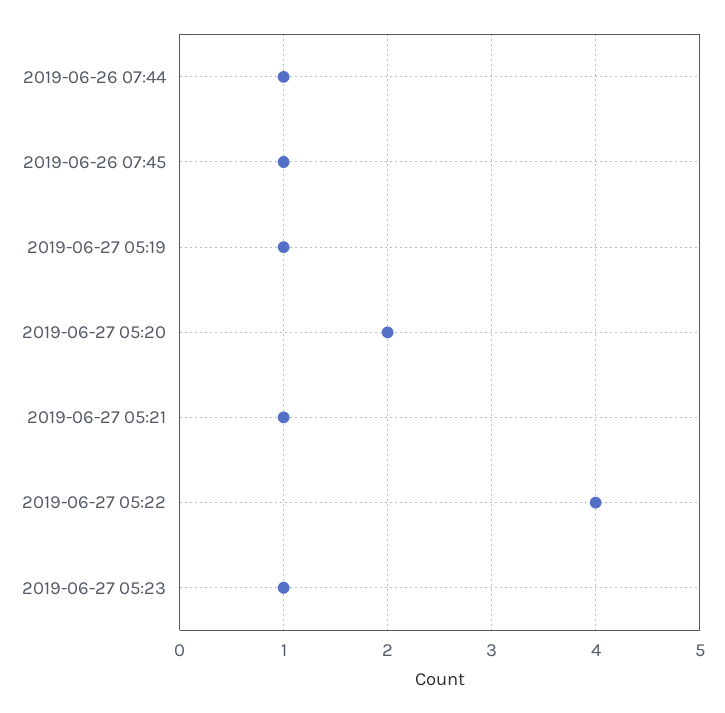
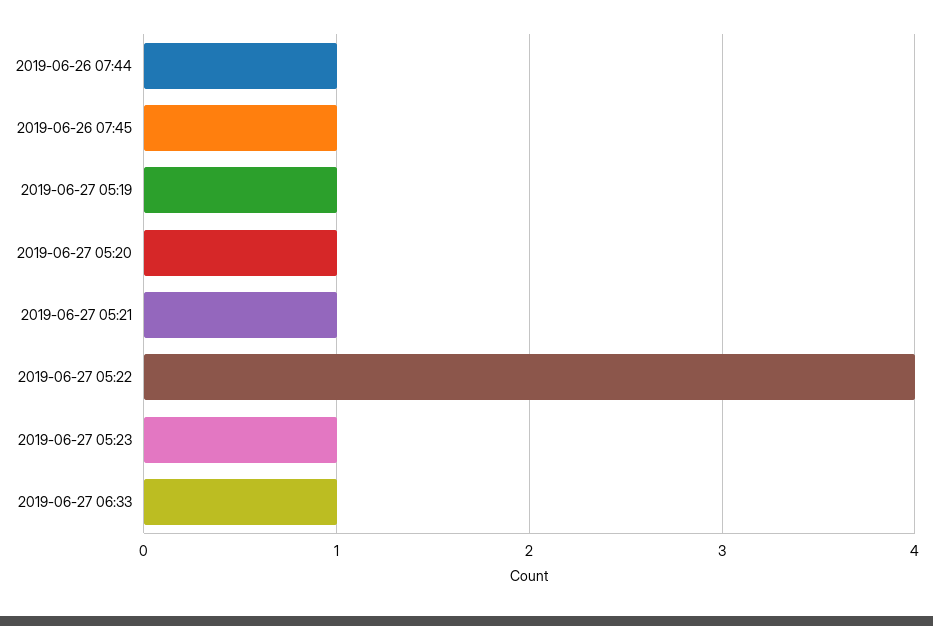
2019-06-27 05:20: 2 -> 1
2019-06-27 06:33: none -> 1

